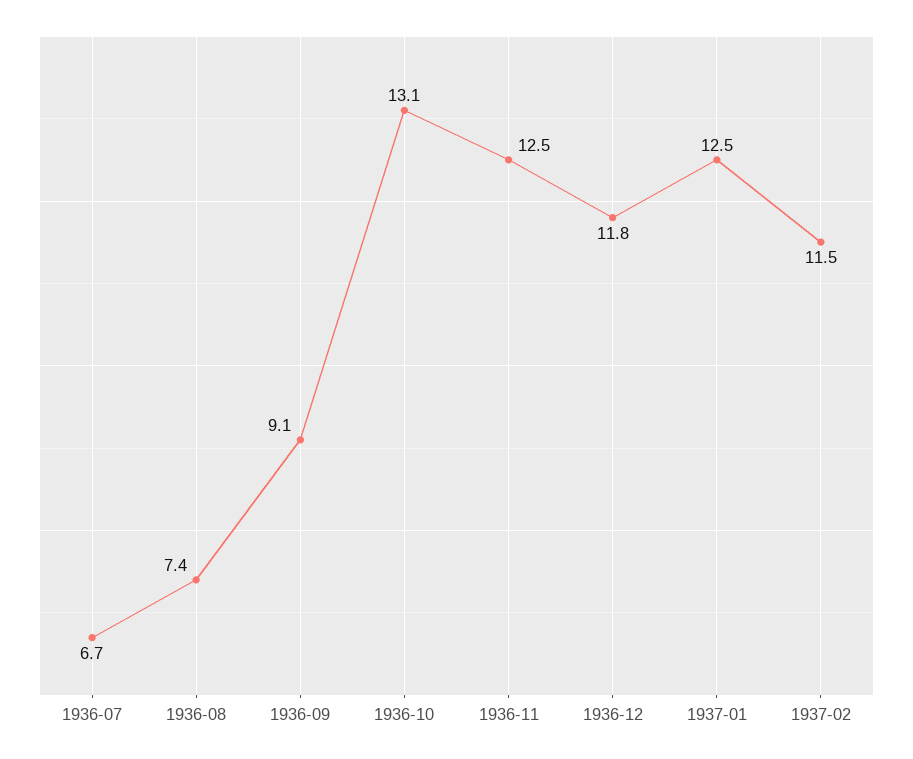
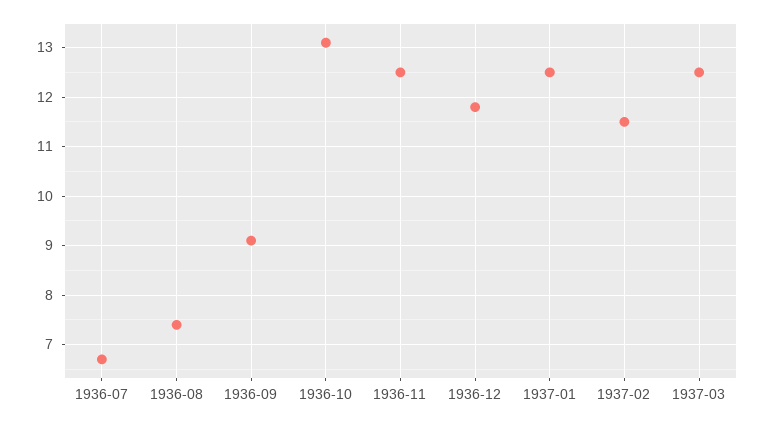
1937-03: none -> 12.5

